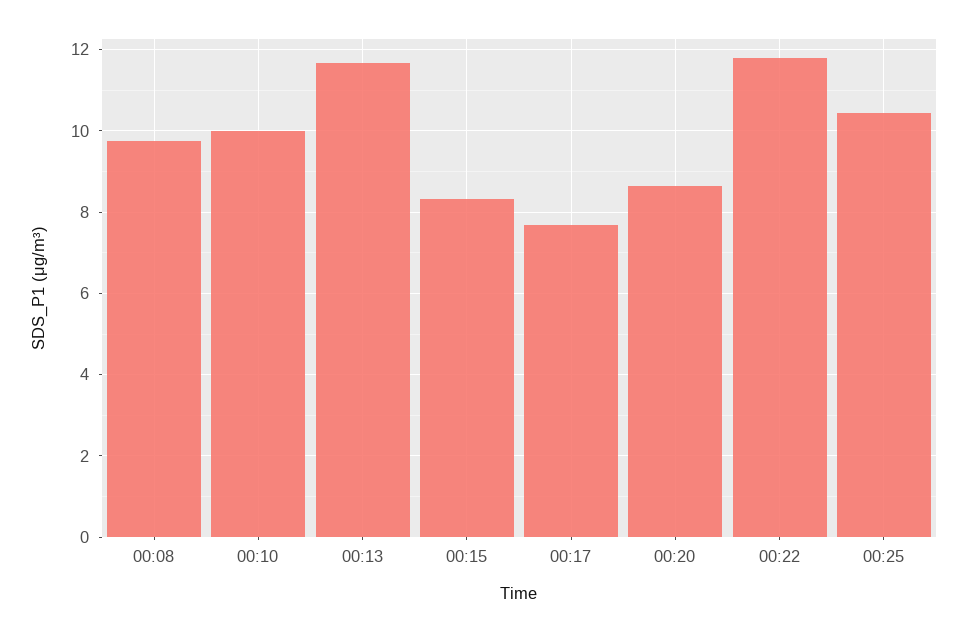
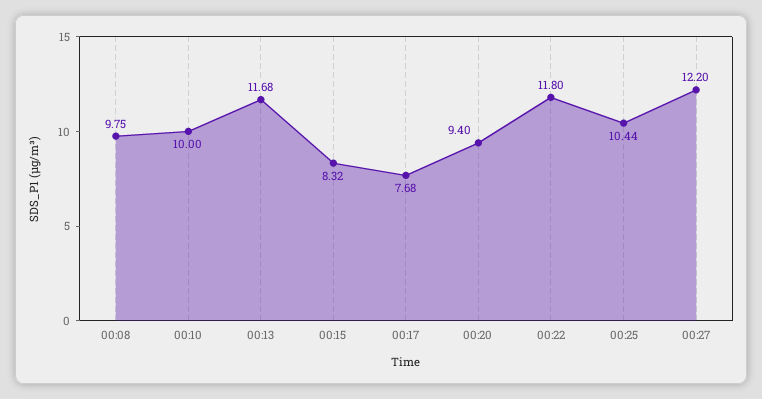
00:20: 8.6 -> 9.4
00:27: none -> 12.2

